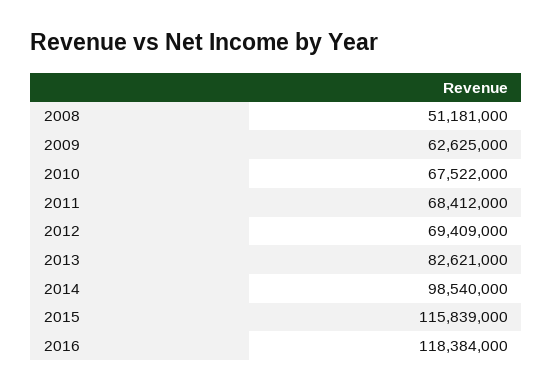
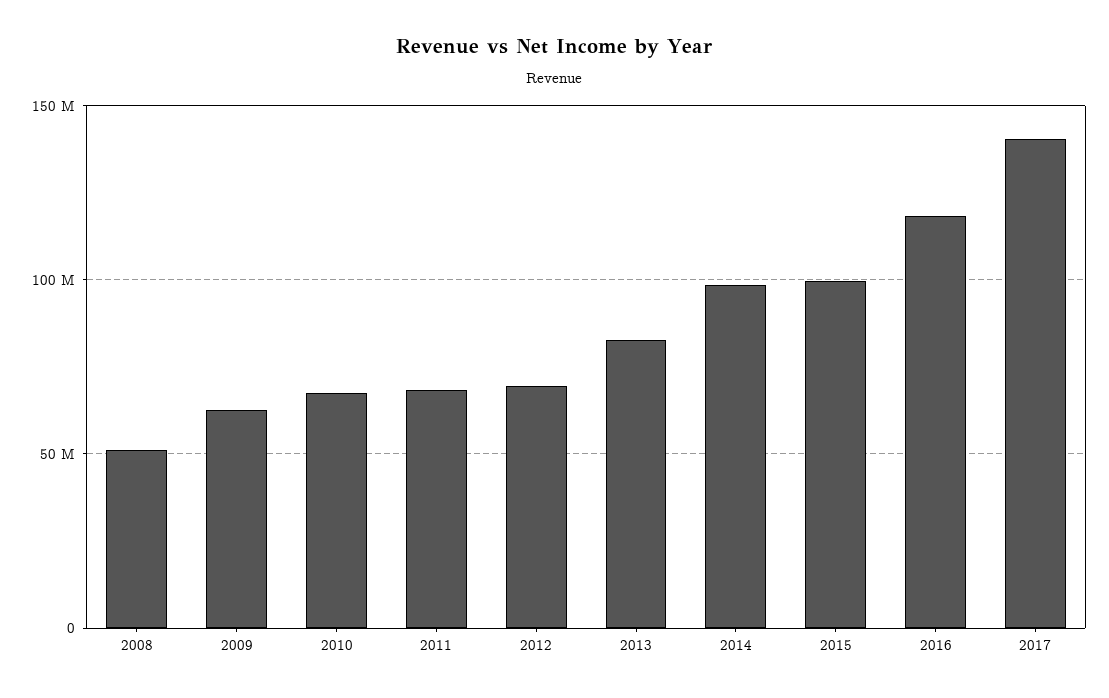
2015: 115839000 -> 100000000
2017: none -> 140000000

